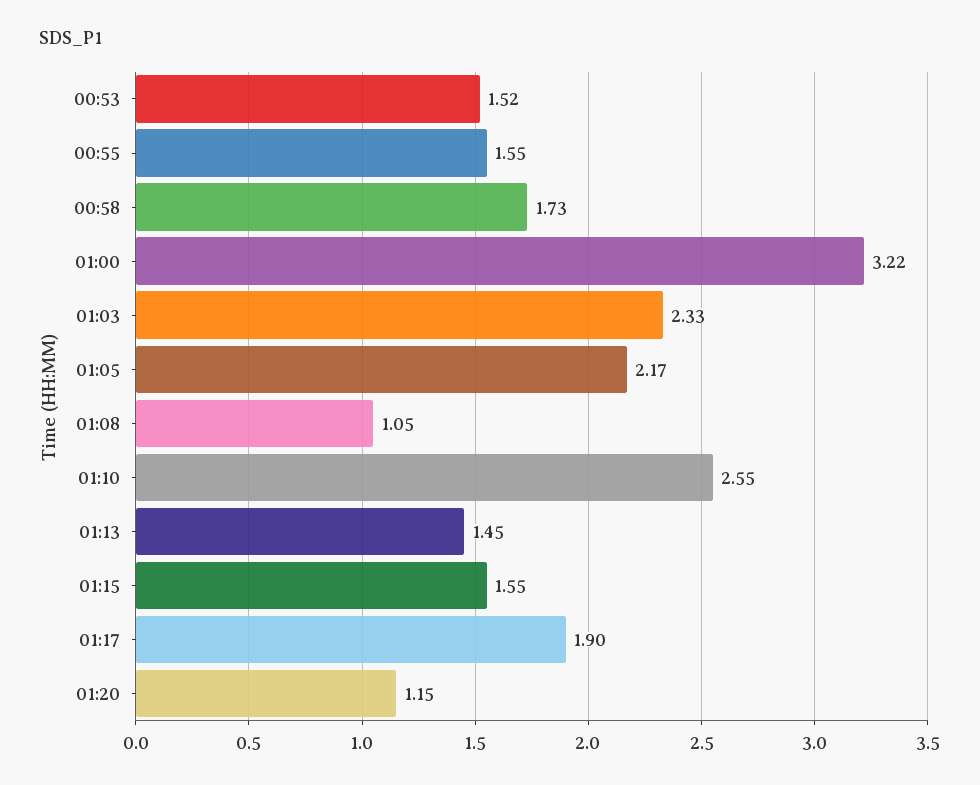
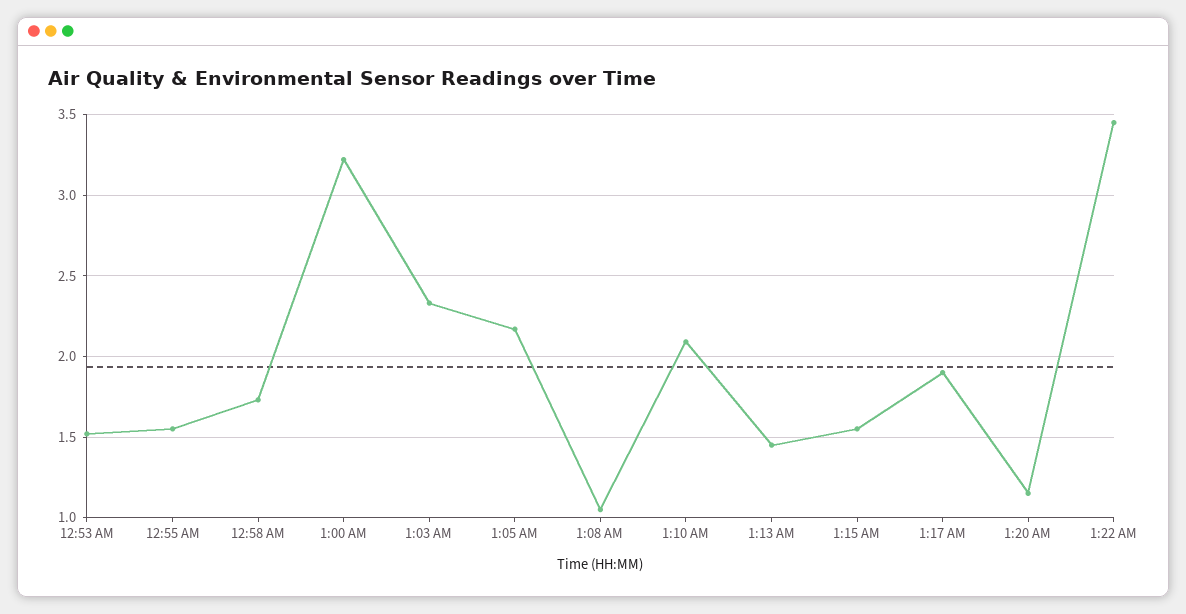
01:10: 2.55 -> 2.1
1:22 AM: none -> 3.45

